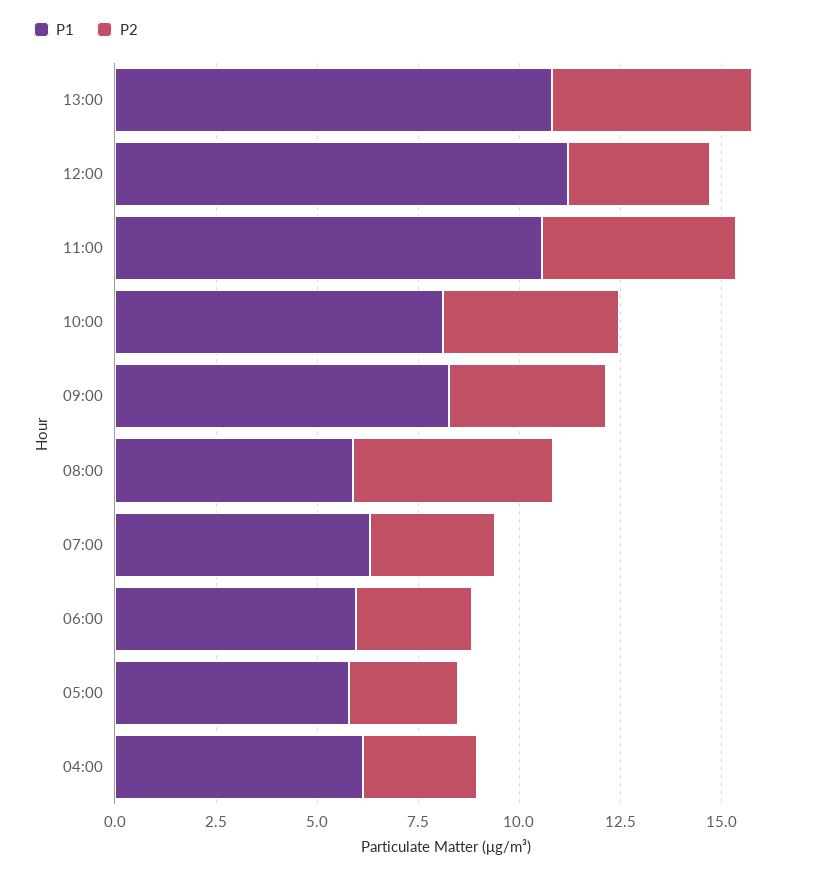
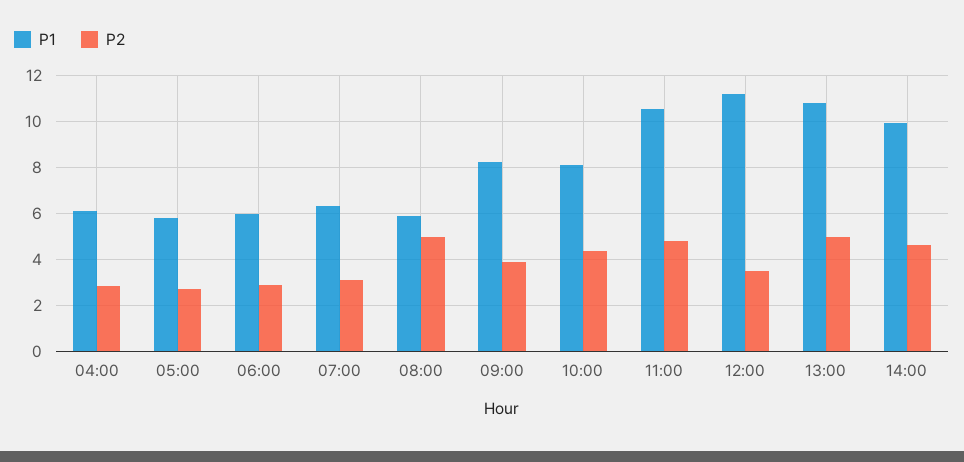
P1, 14:00: none -> 10
P2, 14:00: none -> 4.5

